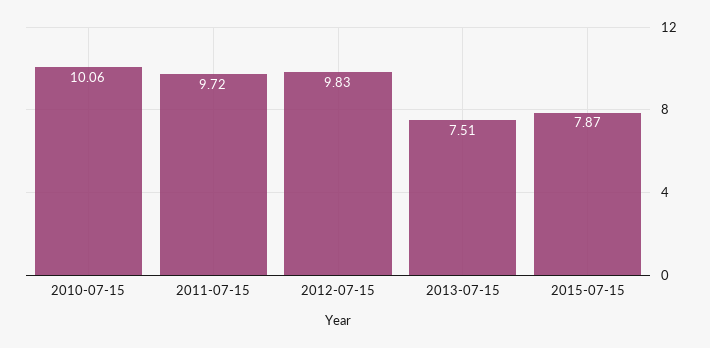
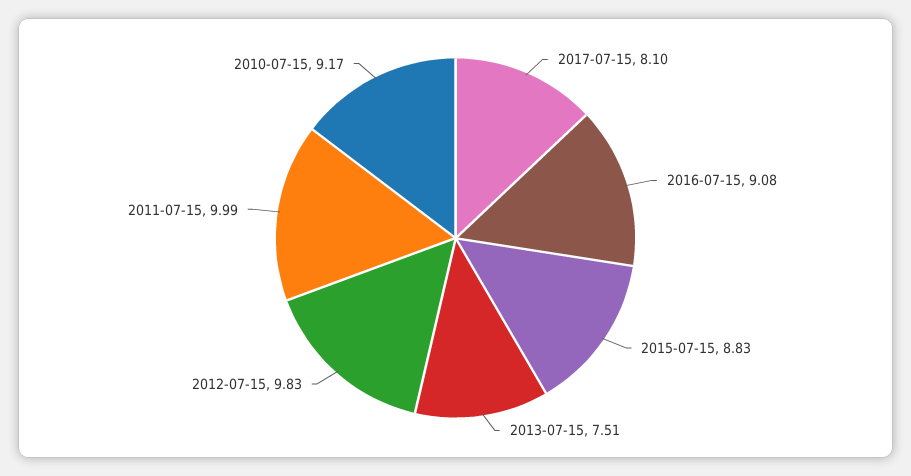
2010-07-15: 10.06 -> 9.17
2011-07-15: 9.72 -> 9.99
2015-07-15: 7.87 -> 8.83
2017-07-15: none -> 8.1
2016-07-15: none -> 9.08

